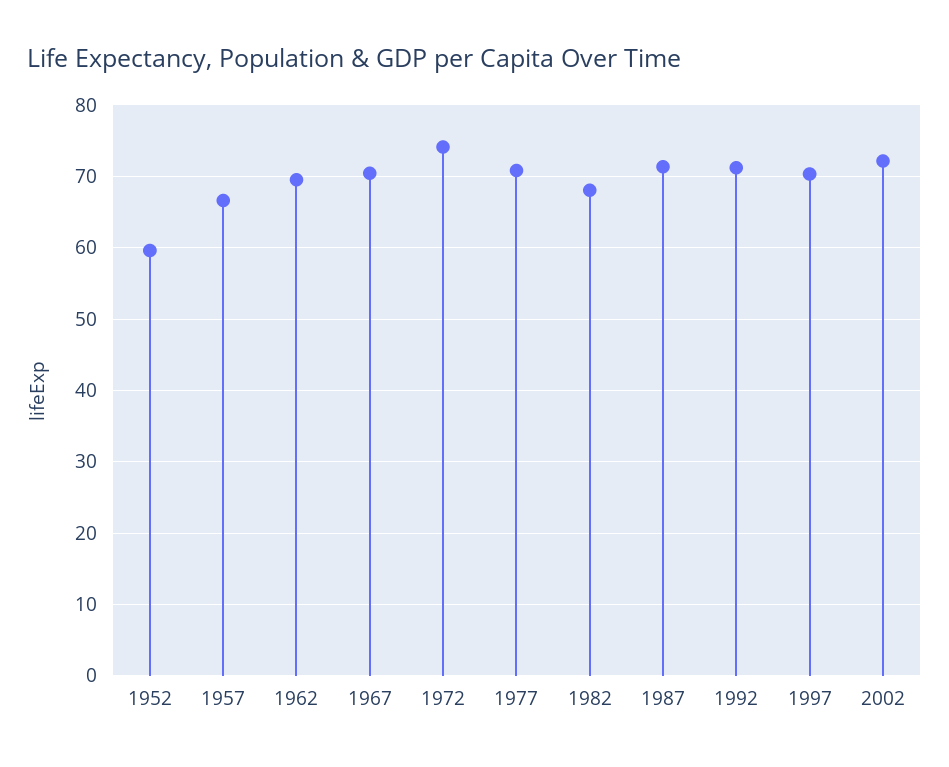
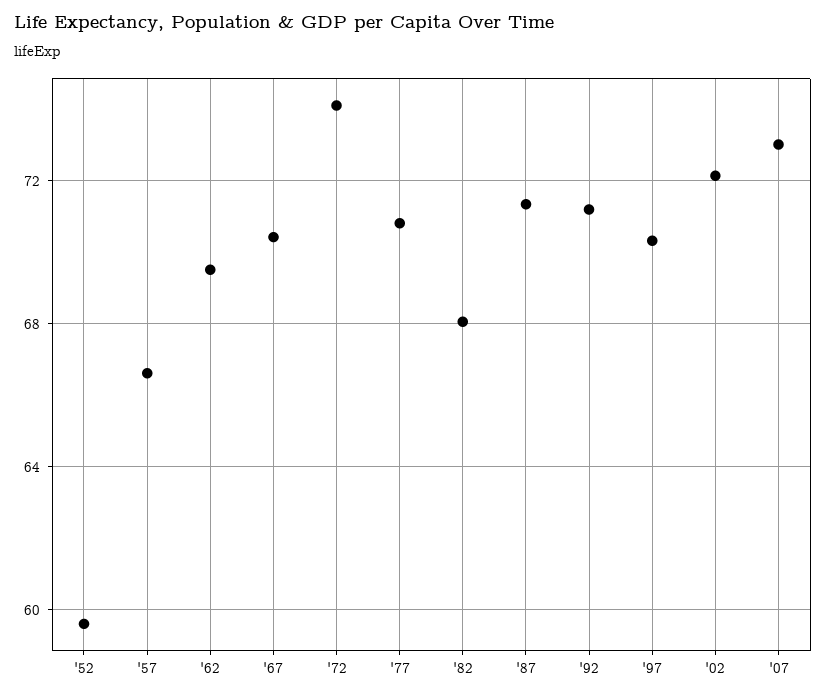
'07: none -> 73

